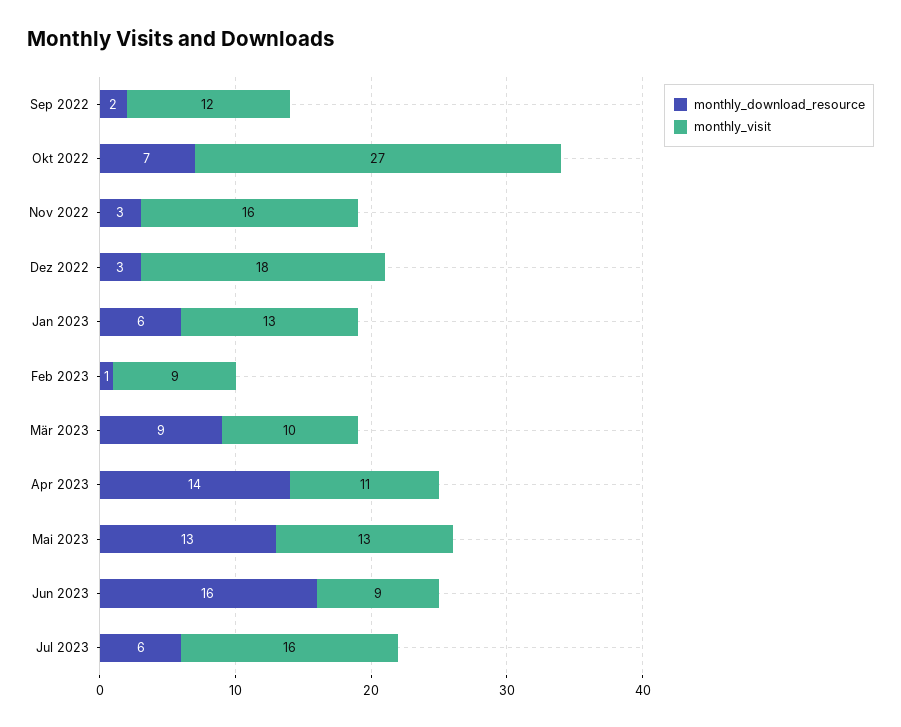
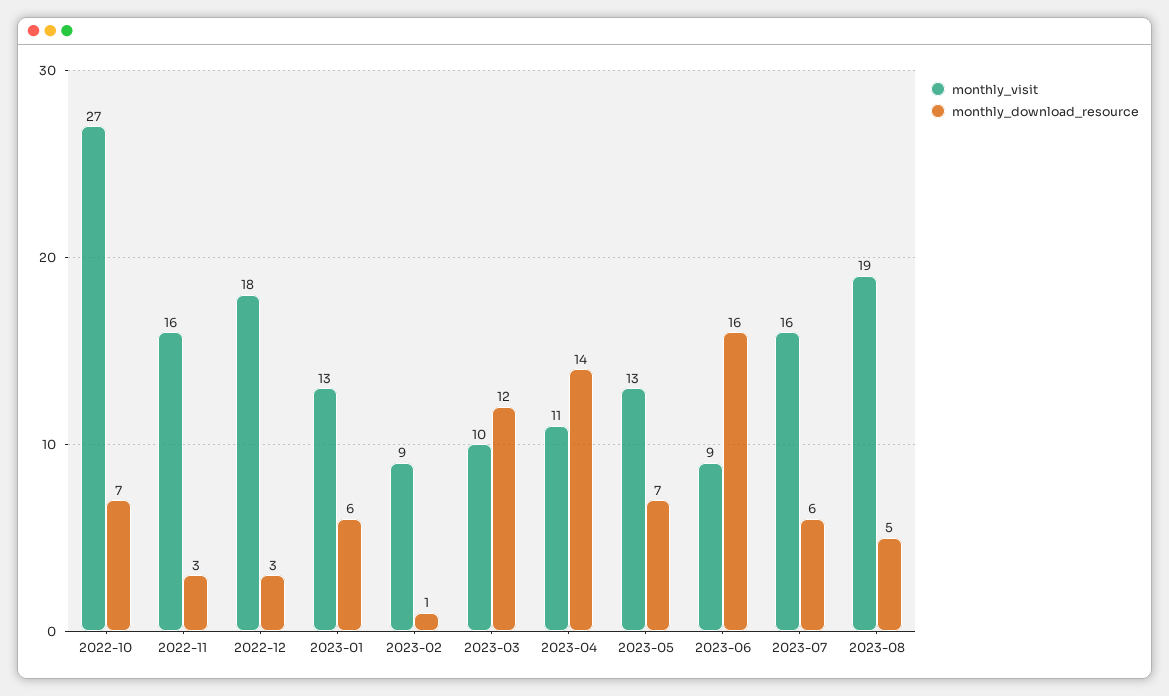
monthly_download_resource, Sep 2022: 2 -> none
monthly_visit, Sep 2022: 12 -> none
monthly_download_resource, Mär 2023: 9 -> 12
monthly_download_resource, Mai 2023: 13 -> 7
monthly_visit, 2023-08: none -> 19
monthly_download_resource, 2023-08: none -> 5

